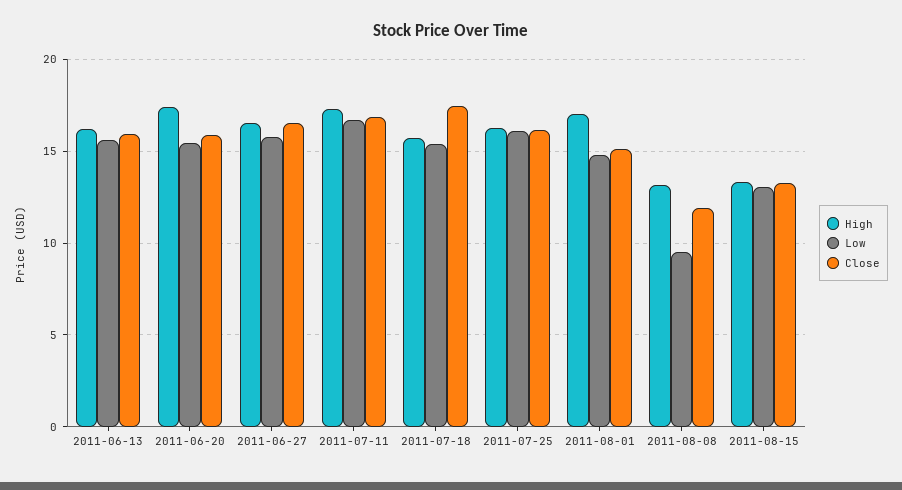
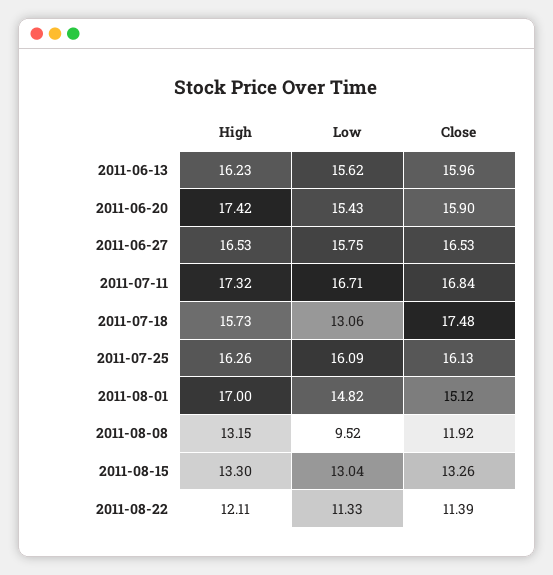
Low, 2011-07-18: 15.5 -> 13.06
High, 2011-08-22: none -> 12.11
Low, 2011-08-22: none -> 11.33
Close, 2011-08-22: none -> 11.39

